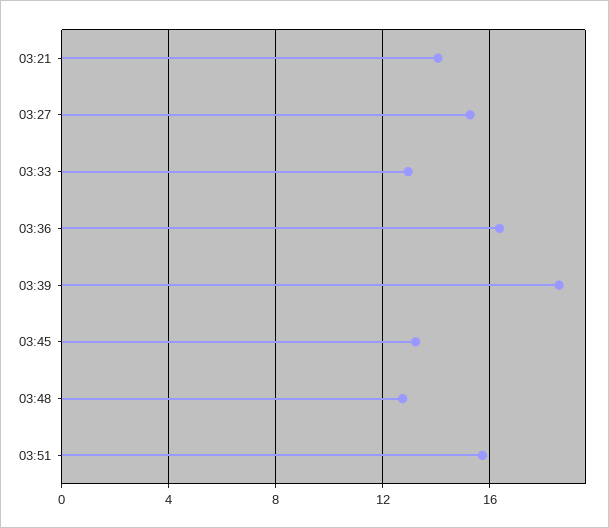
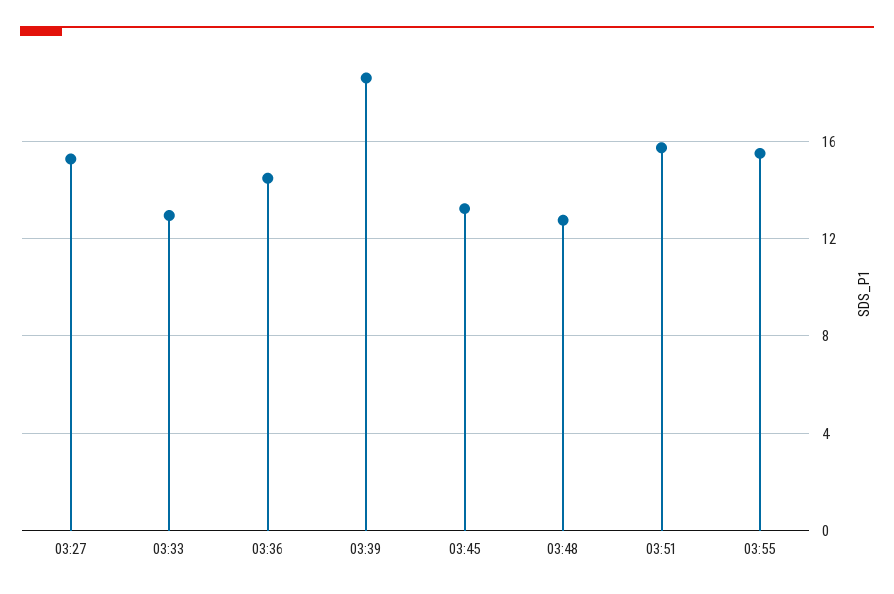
03:21: 14 -> none
03:36: 16.5 -> 14.5
03:55: none -> 15.5

